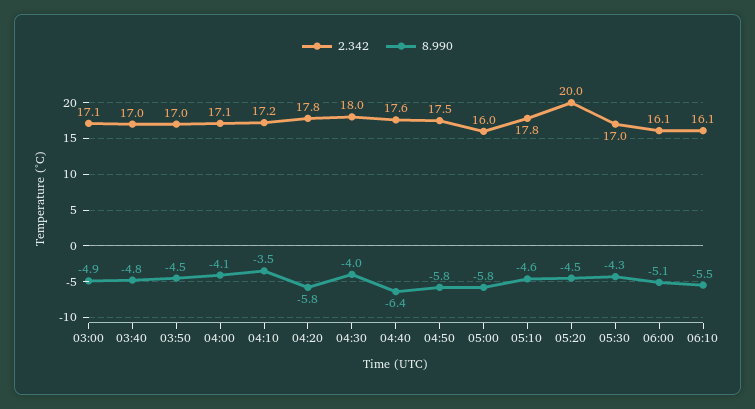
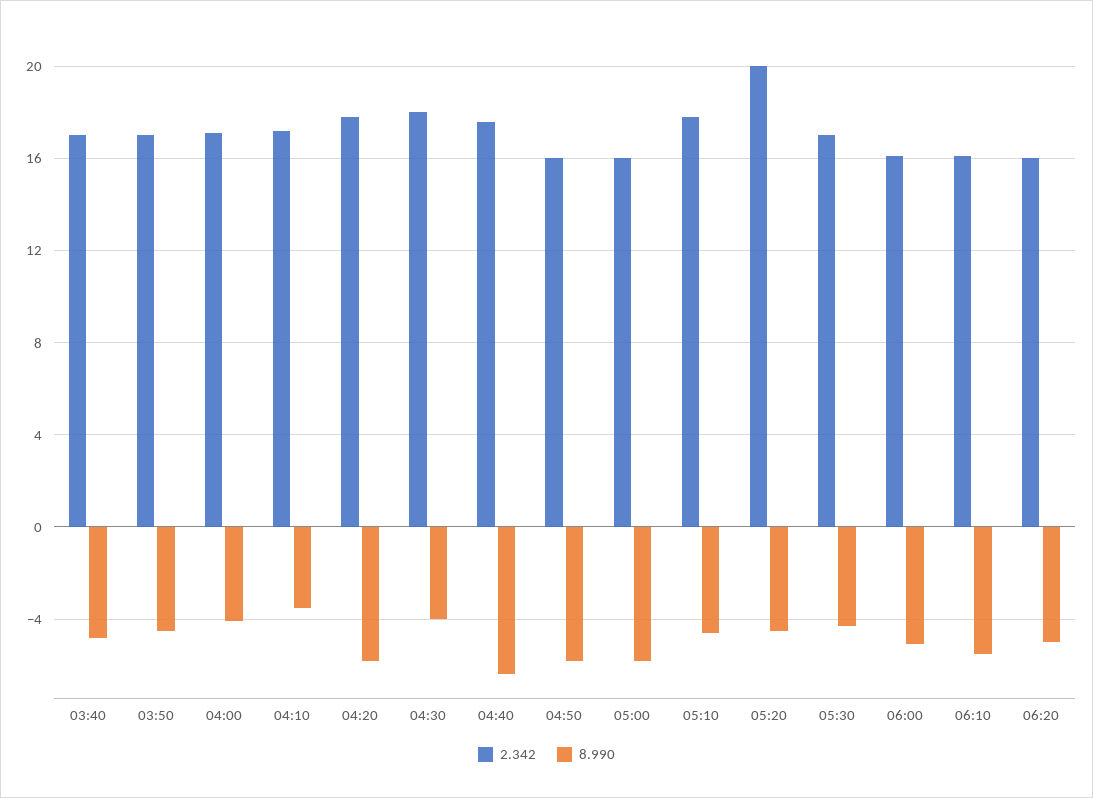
2.342, 03:00: 17.1 -> none
8.990, 03:00: -4.9 -> none
2.342, 04:50: 17.5 -> 16
2.342, 06:20: none -> 16
8.990, 06:20: none -> -5

